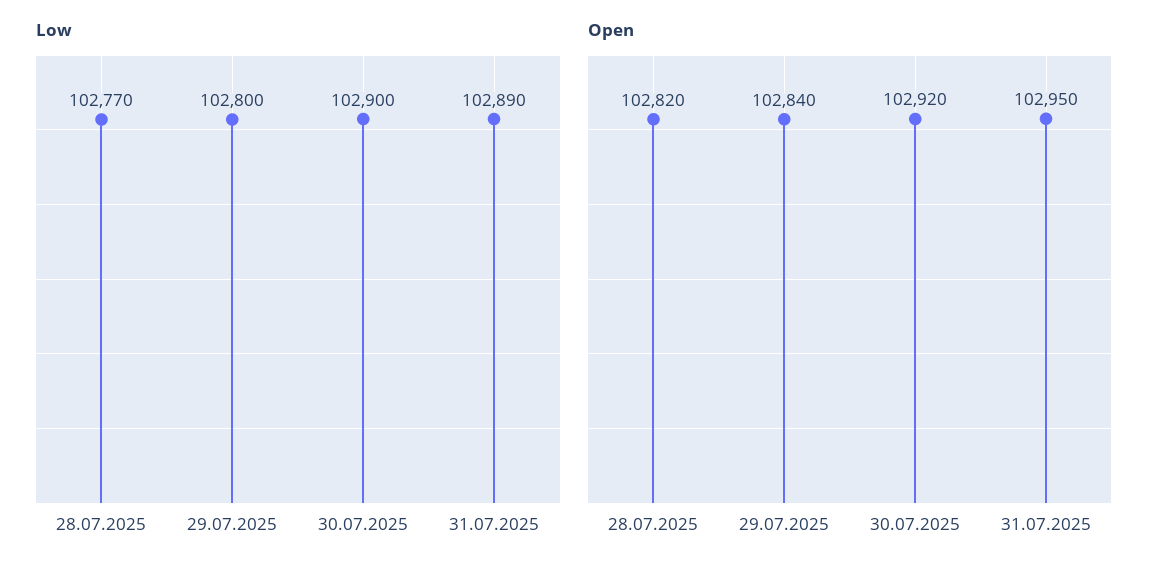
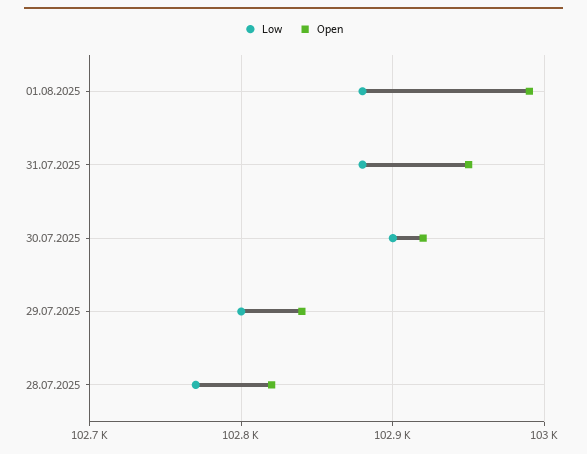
Low, 31.07.2025: 102890 -> 102880
Low, 01.08.2025: none -> 102880
Open, 01.08.2025: none -> 102990

